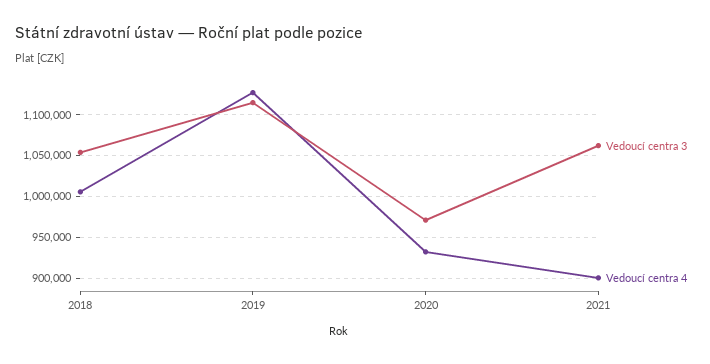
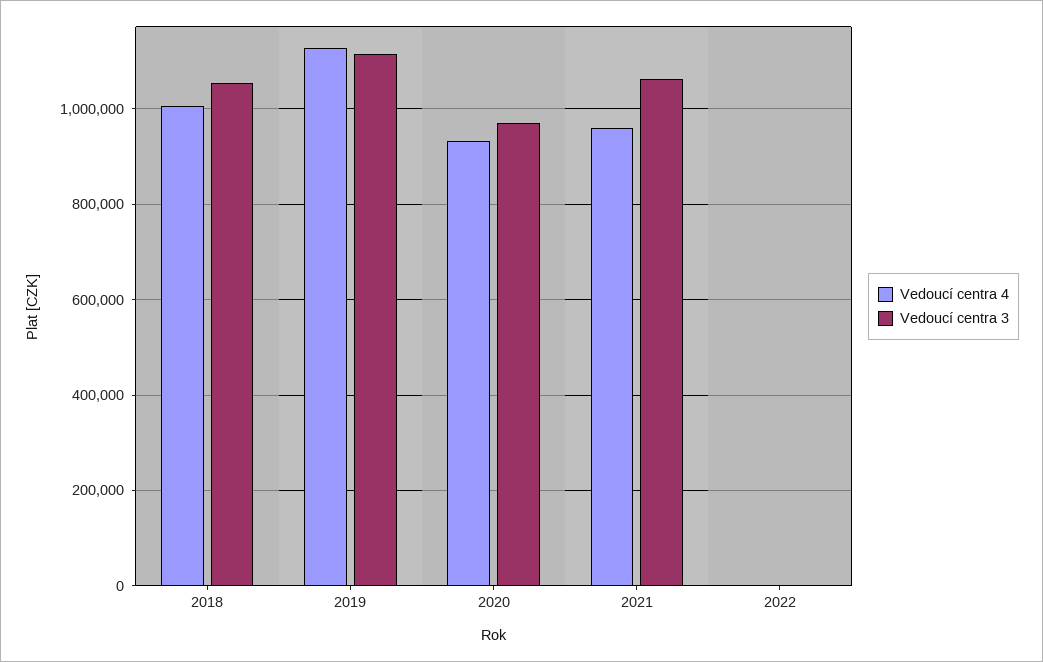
Vedoucí centra 4, 2021: 900000 -> 960000
Vedoucí centra 4, 2022: none -> 0
Vedoucí centra 3, 2022: none -> 0

